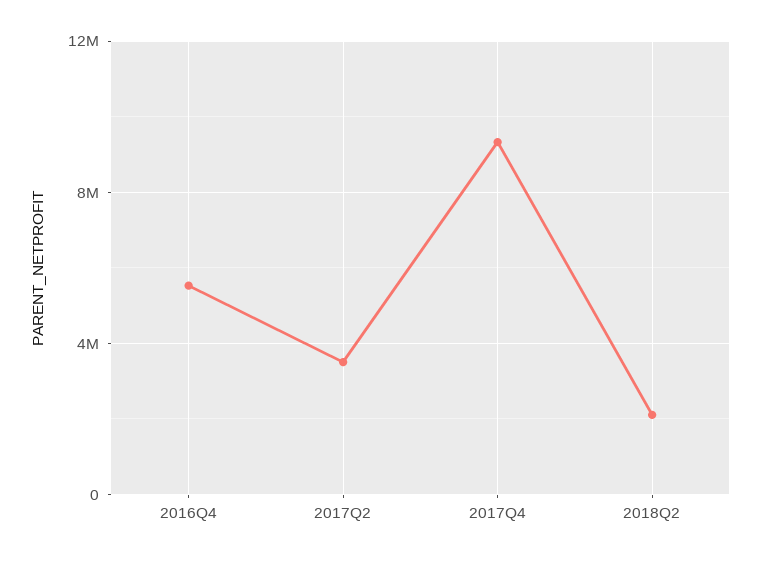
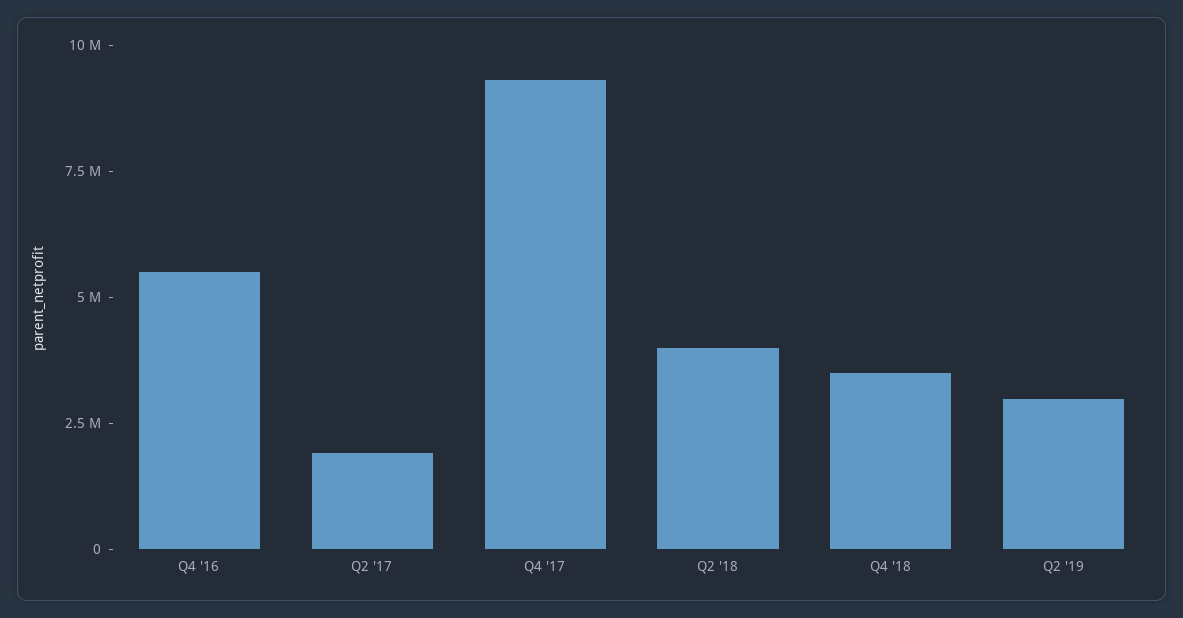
2017Q2: 3500000 -> 2000000
2018Q2: 2000000 -> 4000000
Q4 '18: none -> 3500000
Q2 '19: none -> 3000000

